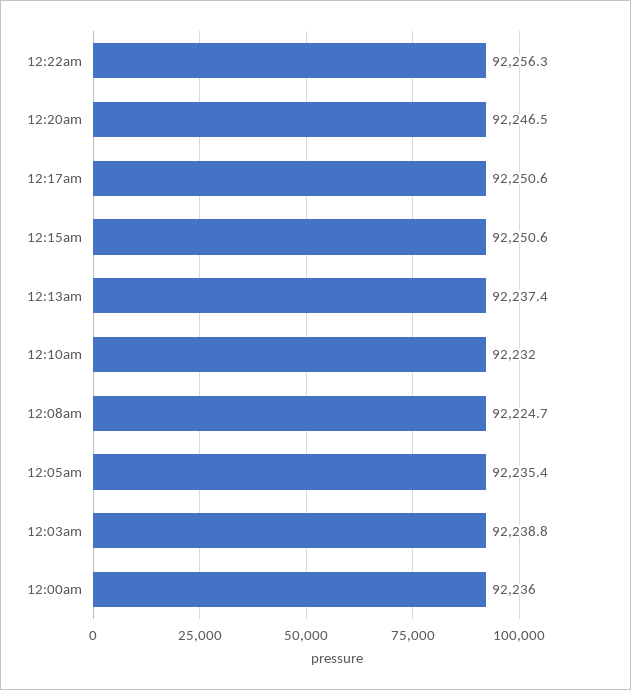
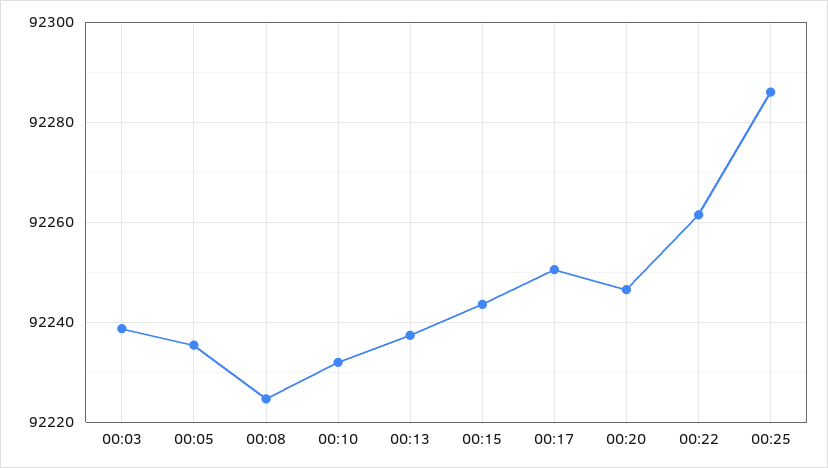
12:22am: 92256.3 -> 92262
12:15am: 92250.6 -> 92244
12:00am: 92236 -> none
00:25: none -> 92286

